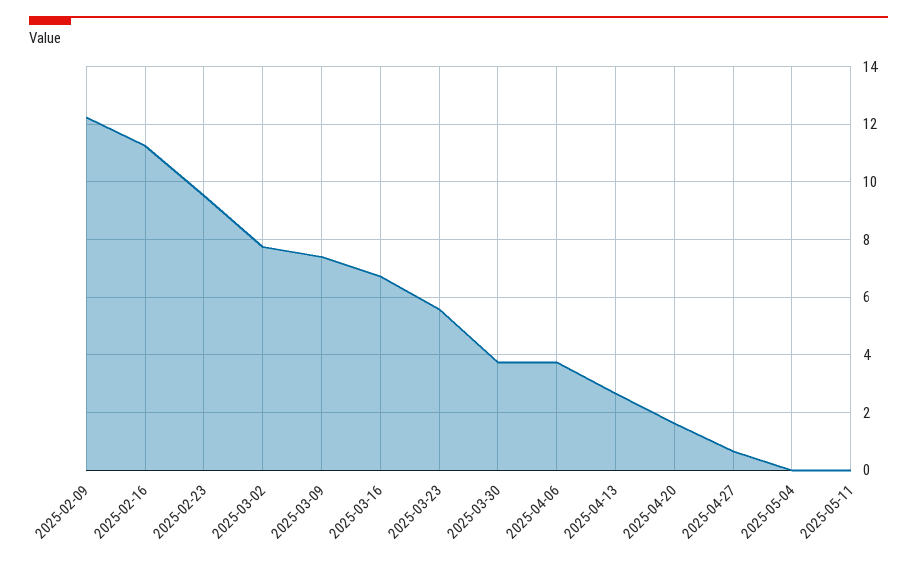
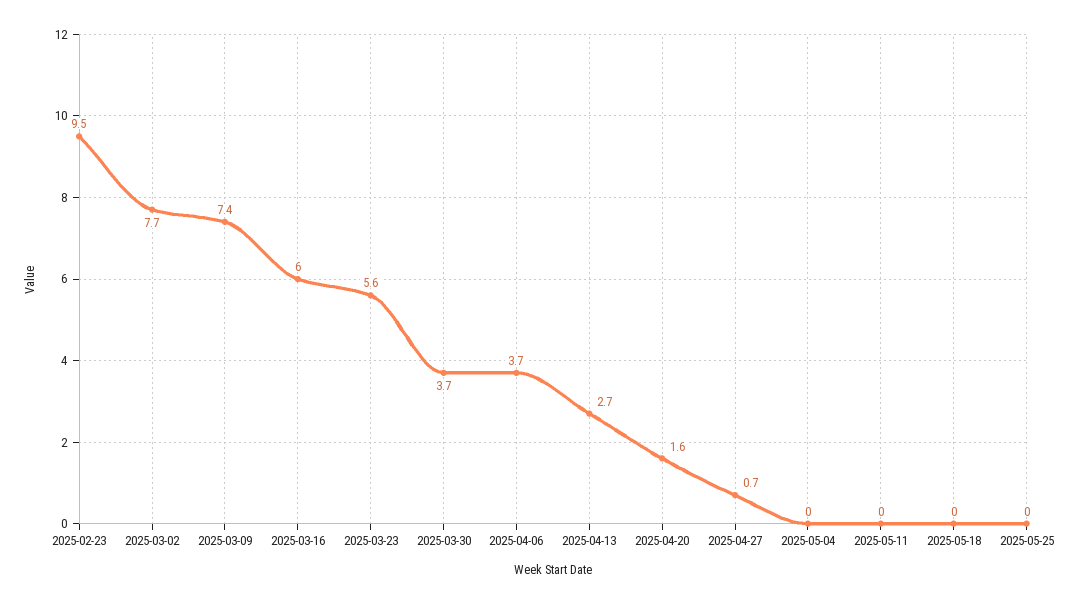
2025-02-09: 12.25 -> none
2025-02-16: 11.25 -> none
2025-03-16: 6.75 -> 6
2025-05-18: none -> 0
2025-05-25: none -> 0

